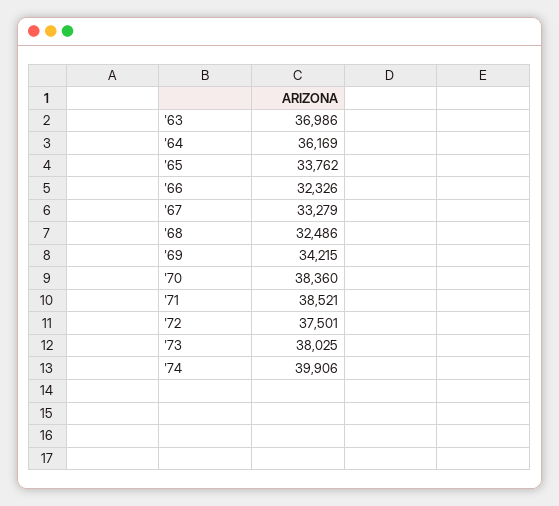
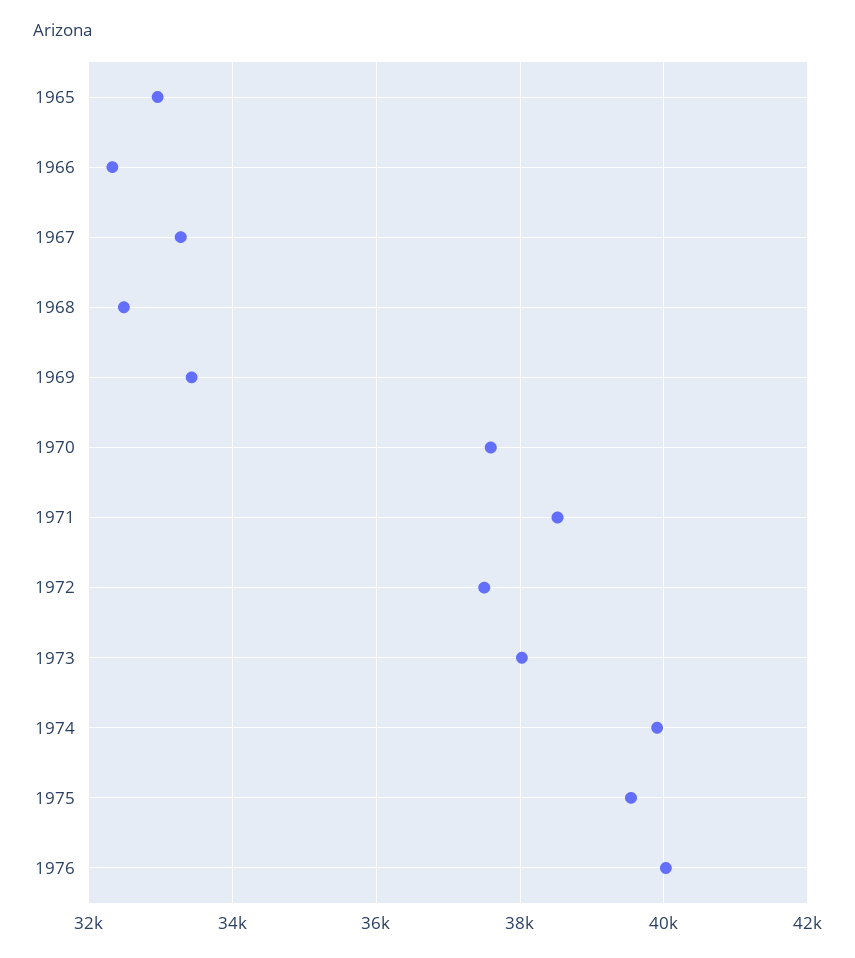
'63: 36986 -> none
'64: 36169 -> none
'65: 33762 -> 33000
'69: 34215 -> 33400
'70: 38360 -> 37600
1975: none -> 39600
1976: none -> 40000

